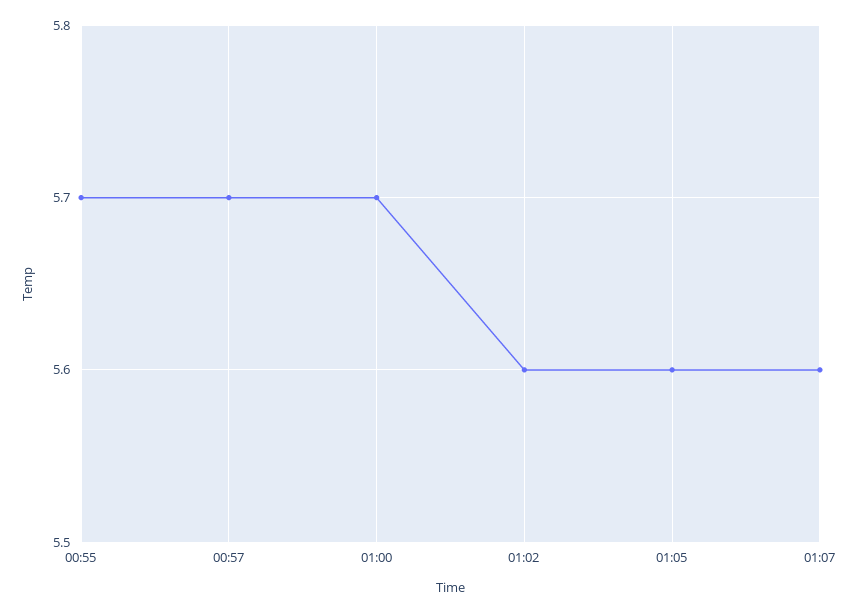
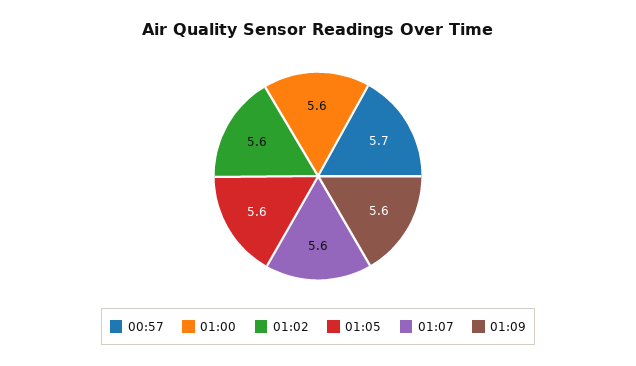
00:55: 5.7 -> none
01:00: 5.7 -> 5.6
01:09: none -> 5.6

